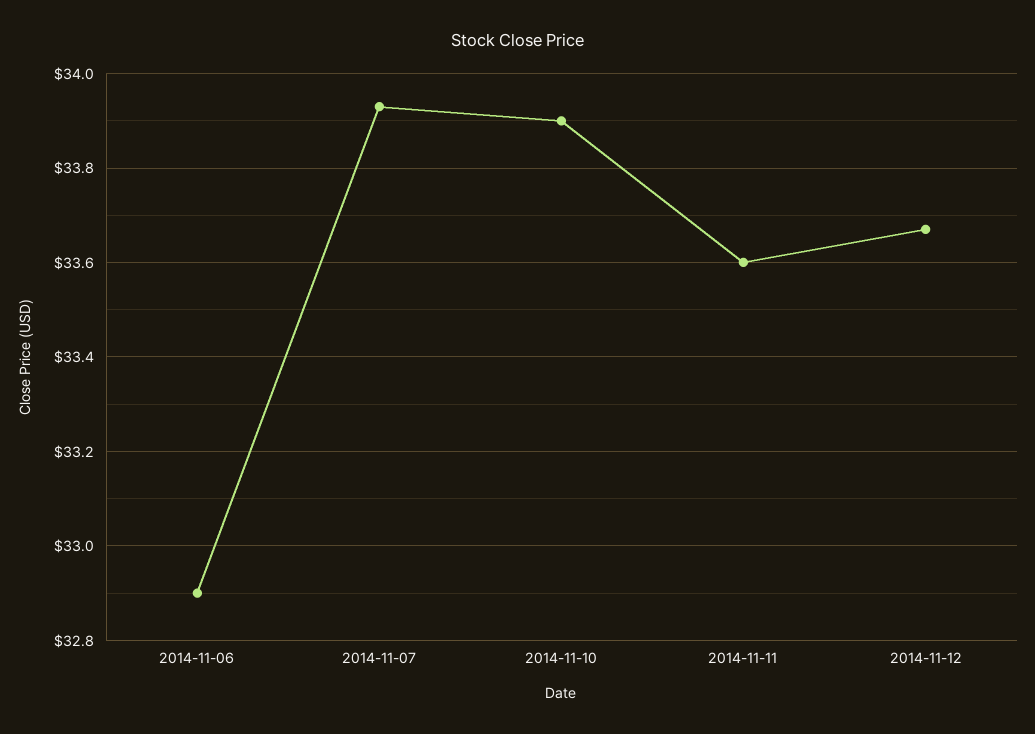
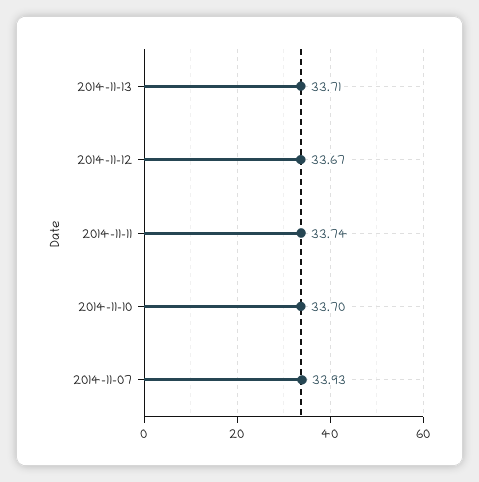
2014-11-06: 32.9 -> none
2014-11-10: 33.9 -> 33.7
2014-11-11: 33.6 -> 33.74
2014-11-13: none -> 33.71

